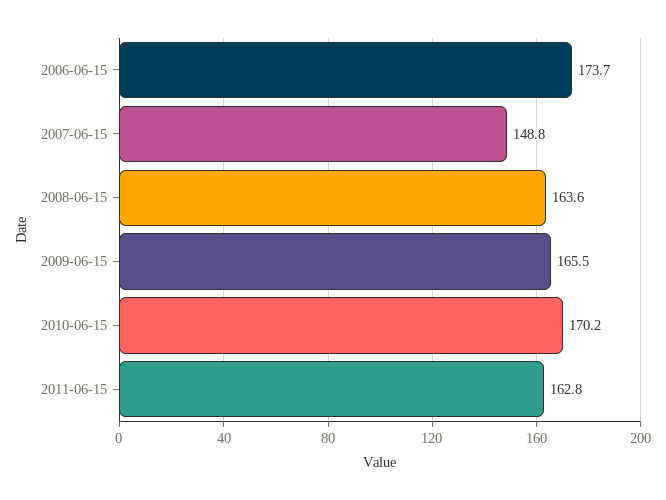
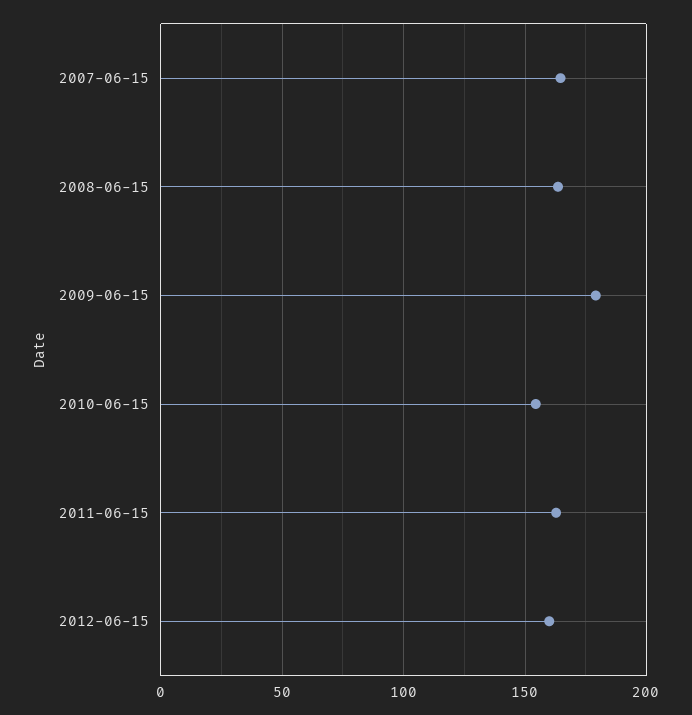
2006-06-15: 173.7 -> none
2007-06-15: 148.8 -> 165
2009-06-15: 165.5 -> 180
2010-06-15: 170.2 -> 155
2012-06-15: none -> 160

